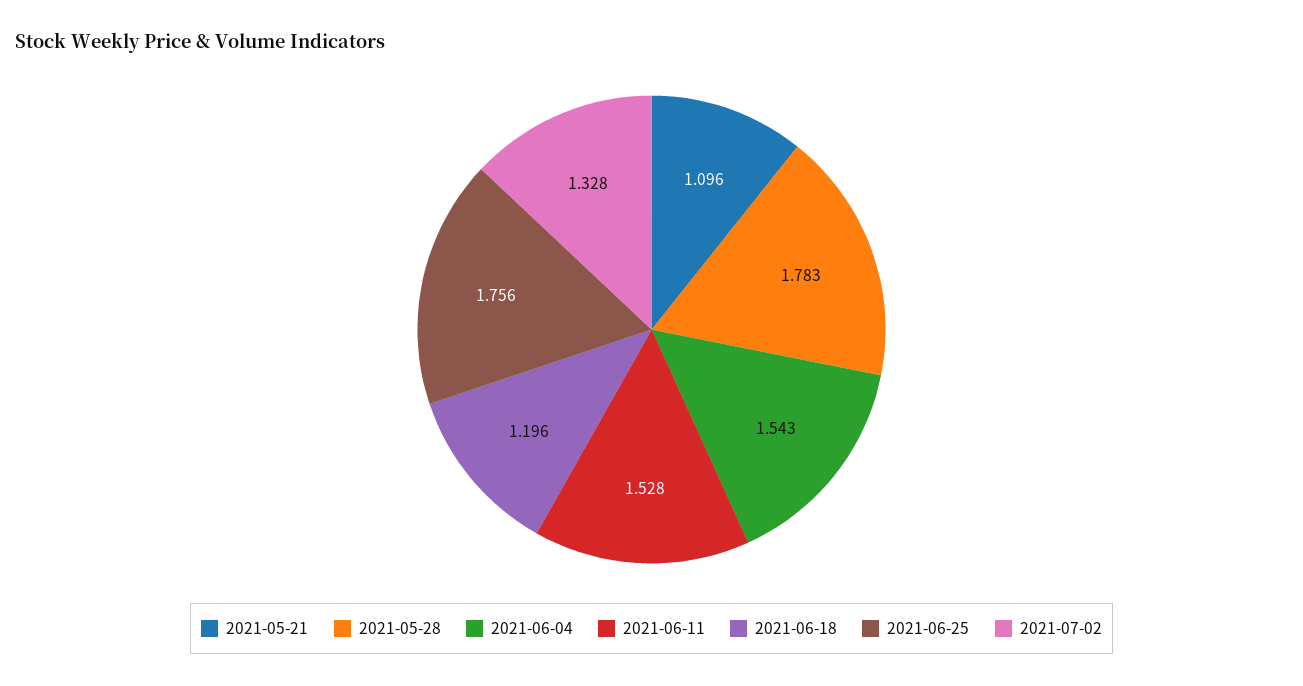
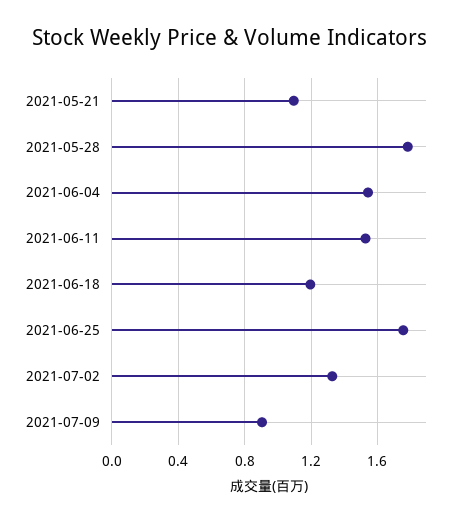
2021-07-09: none -> 0.9

